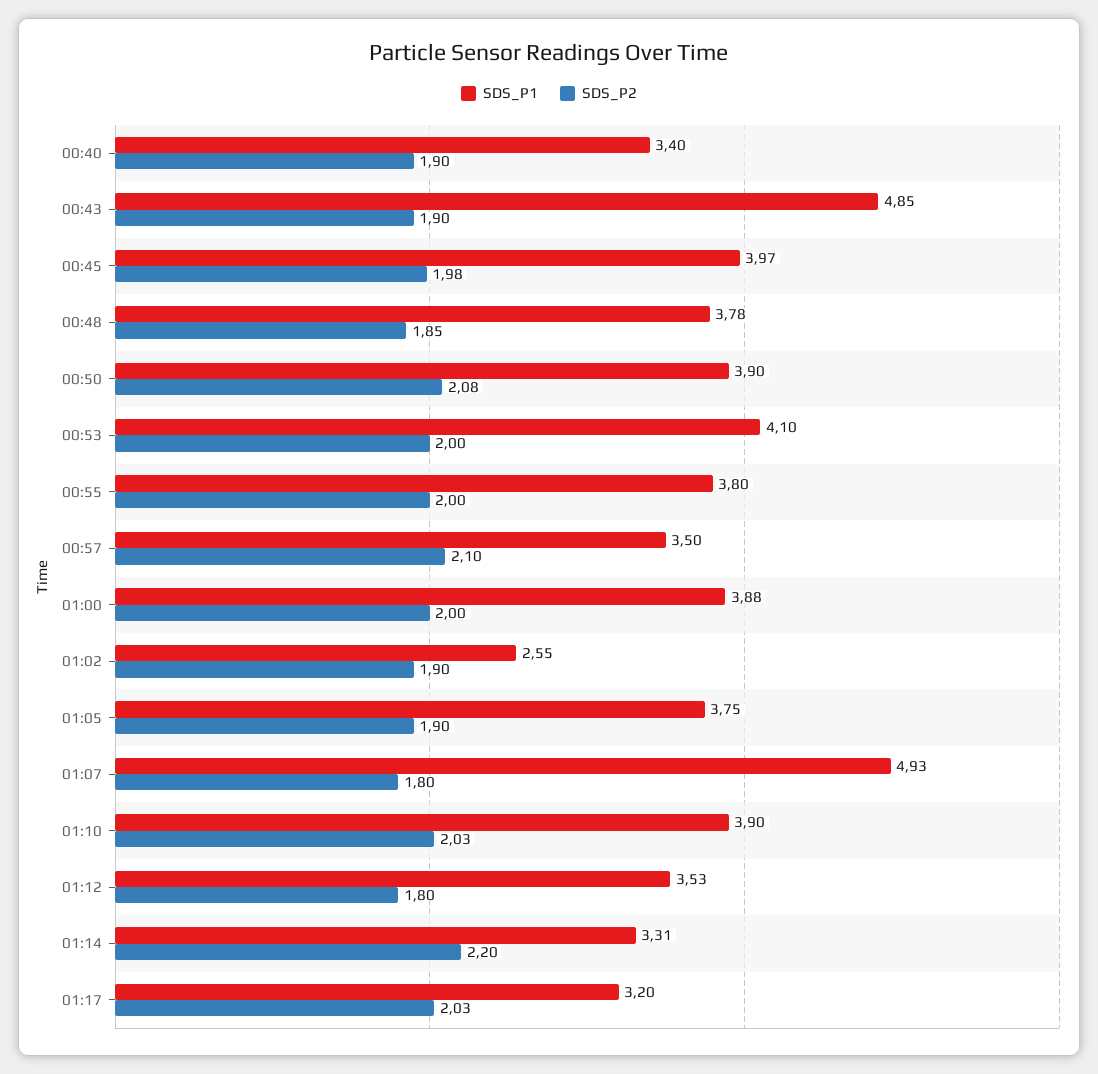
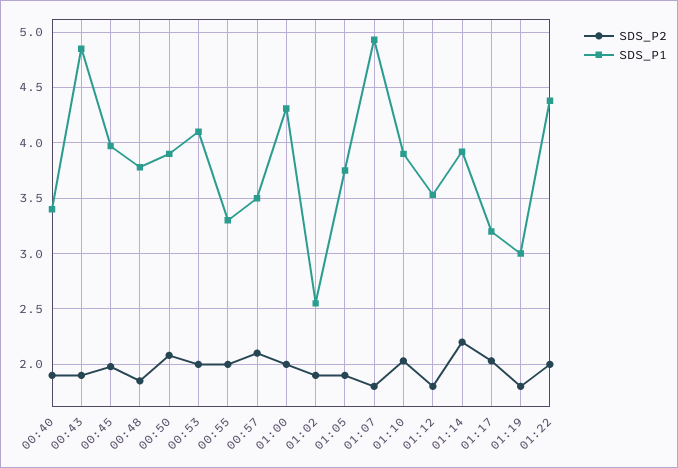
SDS_P1, 00:55: 3.8 -> 3.3
SDS_P1, 01:00: 3.88 -> 4.3
SDS_P1, 01:14: 3.31 -> 3.9
SDS_P2, 01:19: none -> 1.8
SDS_P1, 01:19: none -> 3
SDS_P2, 01:22: none -> 2
SDS_P1, 01:22: none -> 4.4

